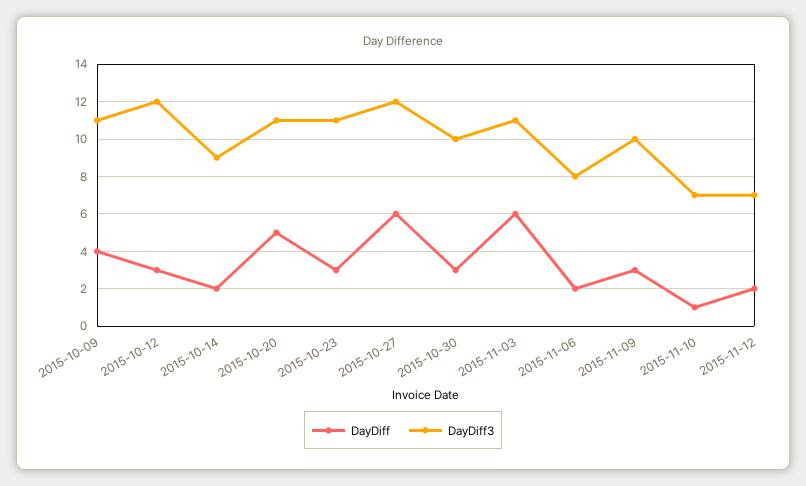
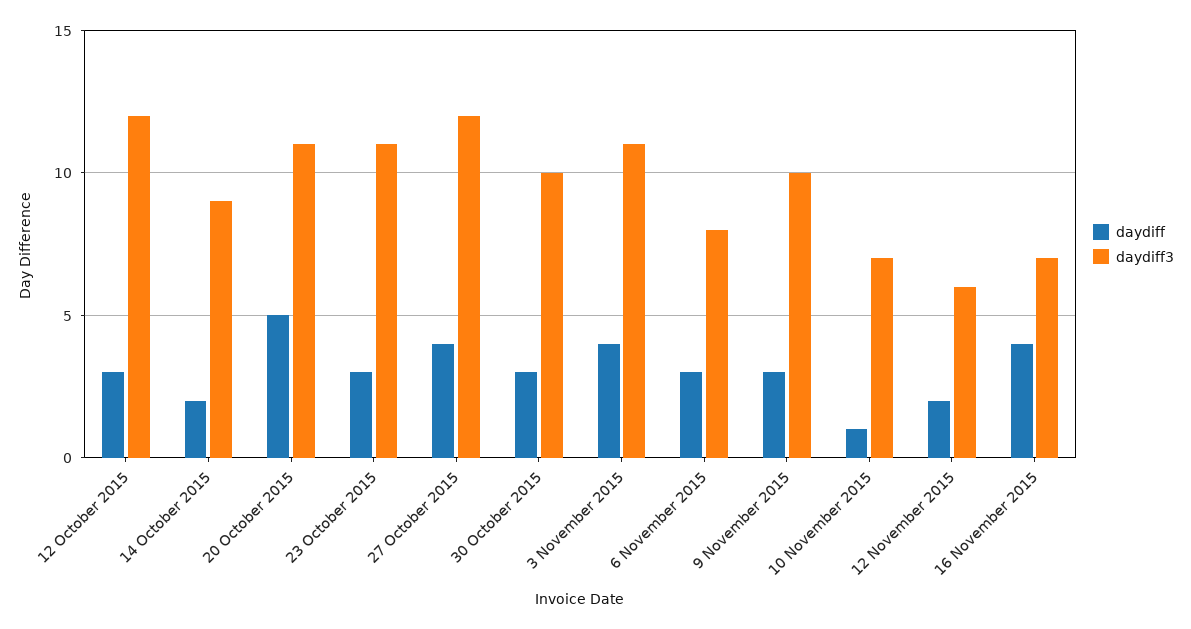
DayDiff, 2015-10-09: 4 -> none
DayDiff3, 2015-10-09: 11 -> none
DayDiff, 2015-10-27: 6 -> 4
DayDiff, 2015-11-03: 6 -> 4
DayDiff, 2015-11-06: 2 -> 3
DayDiff3, 2015-11-12: 7 -> 6
DayDiff, 16 November 2015: none -> 4
DayDiff3, 16 November 2015: none -> 7

